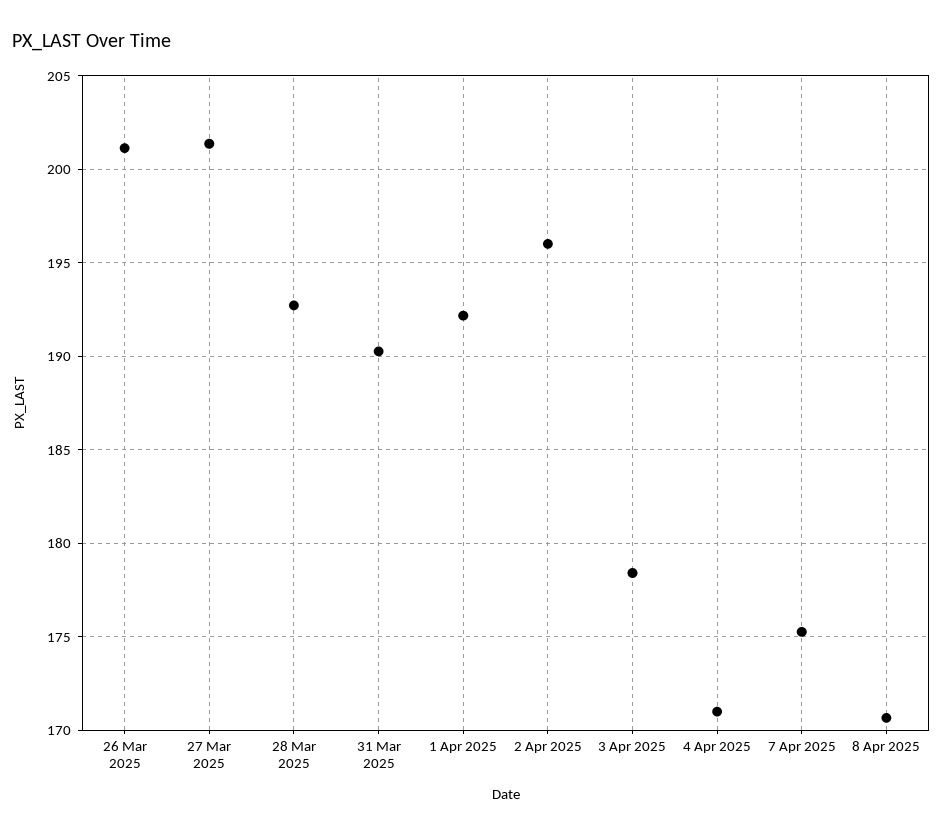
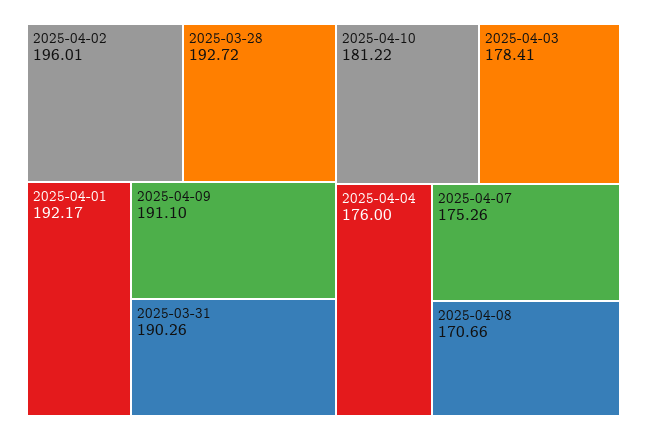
26 Mar 2025: 201 -> none
27 Mar 2025: 201.5 -> none
4 Apr 2025: 171 -> 176
2025-04-09: none -> 191.1
2025-04-10: none -> 181.22

